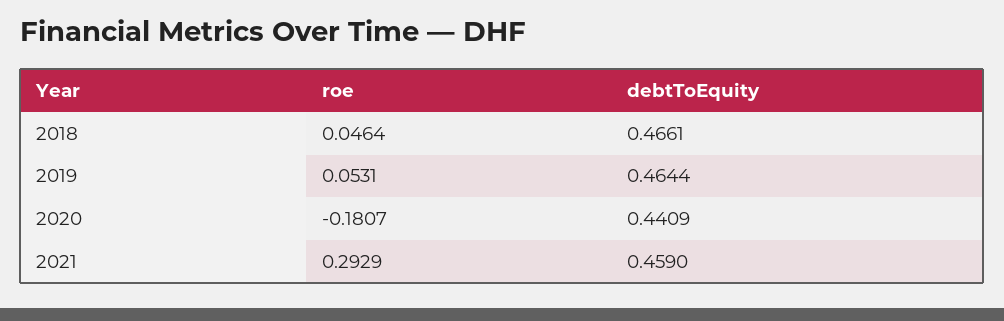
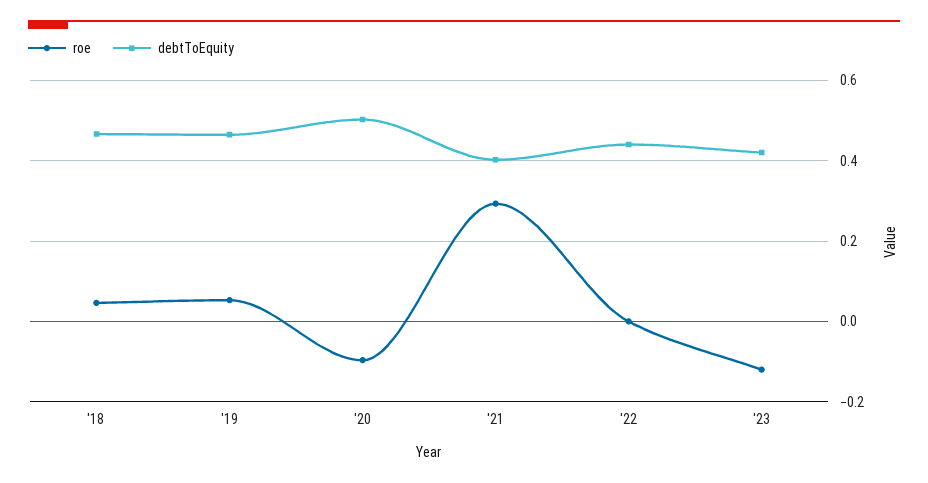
roe, 2020: -0.1807 -> -0.1
debtToEquity, 2020: 0.4409 -> 0.5
debtToEquity, 2021: 0.459 -> 0.4
roe, '22: none -> 0
debtToEquity, '22: none -> 0.44
roe, '23: none -> -0.12
debtToEquity, '23: none -> 0.42

